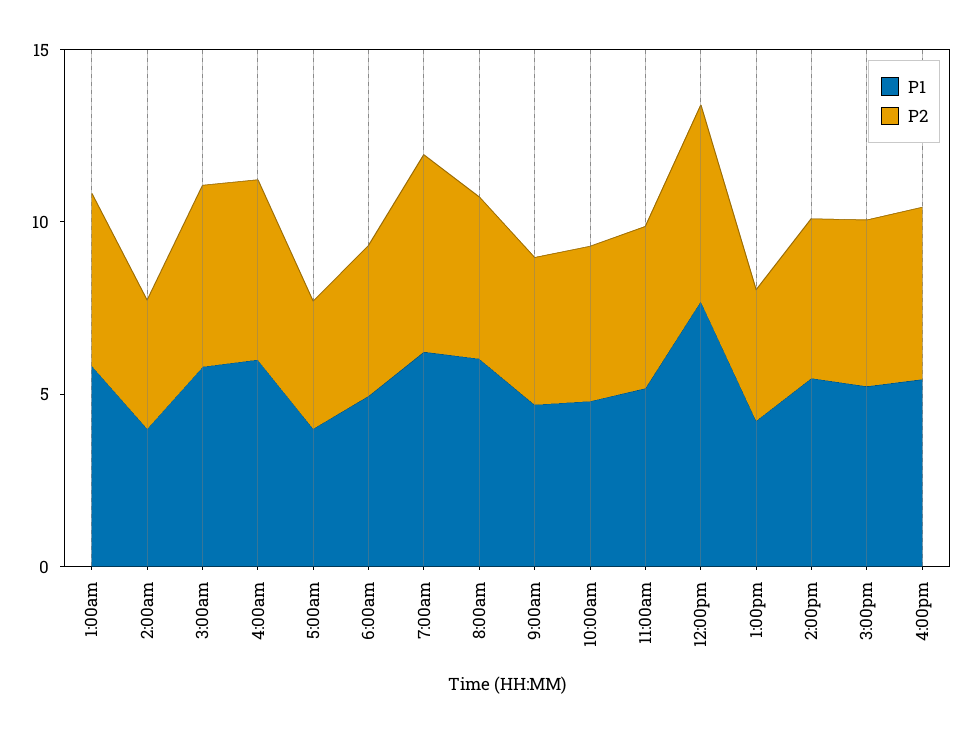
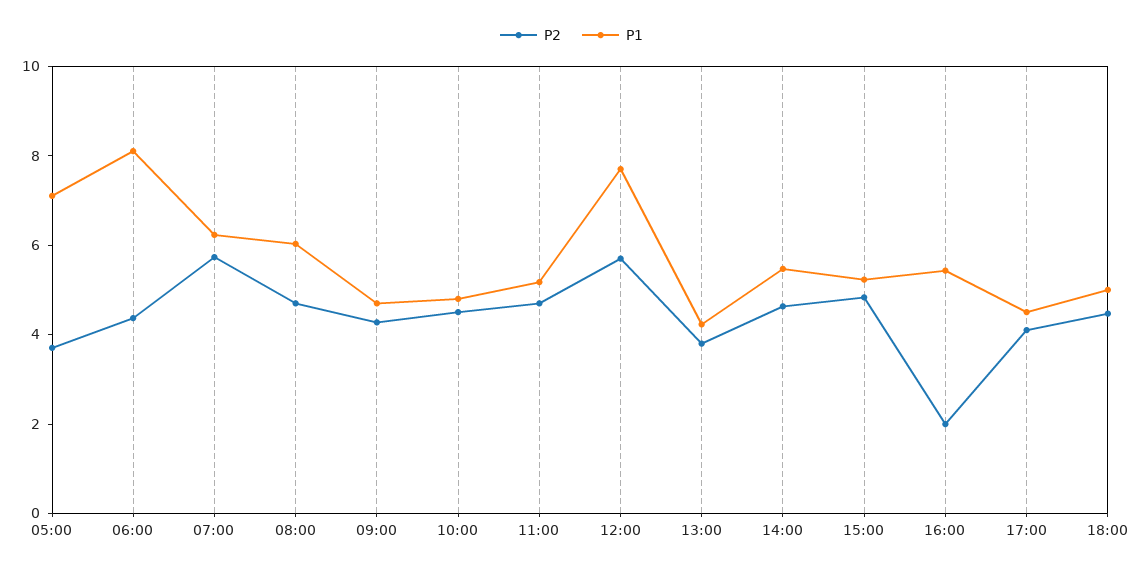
P1, 1:00am: 6 -> none
P2, 1:00am: 5 -> none
P1, 2:00am: 4 -> none
P2, 2:00am: 4 -> none
P1, 3:00am: 6 -> none
P2, 3:00am: 5 -> none
P1, 4:00am: 6 -> none
P2, 4:00am: 5 -> none
P1, 5:00am: 4 -> 7
P1, 6:00am: 5 -> 8
P2, 4:00pm: 5 -> 2
P2, 17:00: none -> 4
P1, 17:00: none -> 4.5
P2, 18:00: none -> 4.5
P1, 18:00: none -> 5

